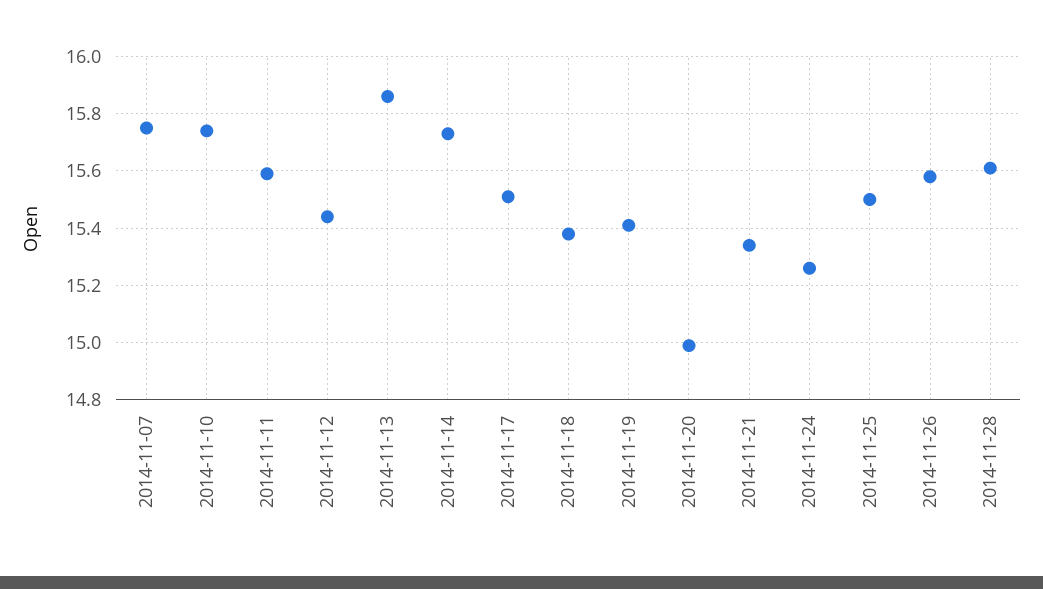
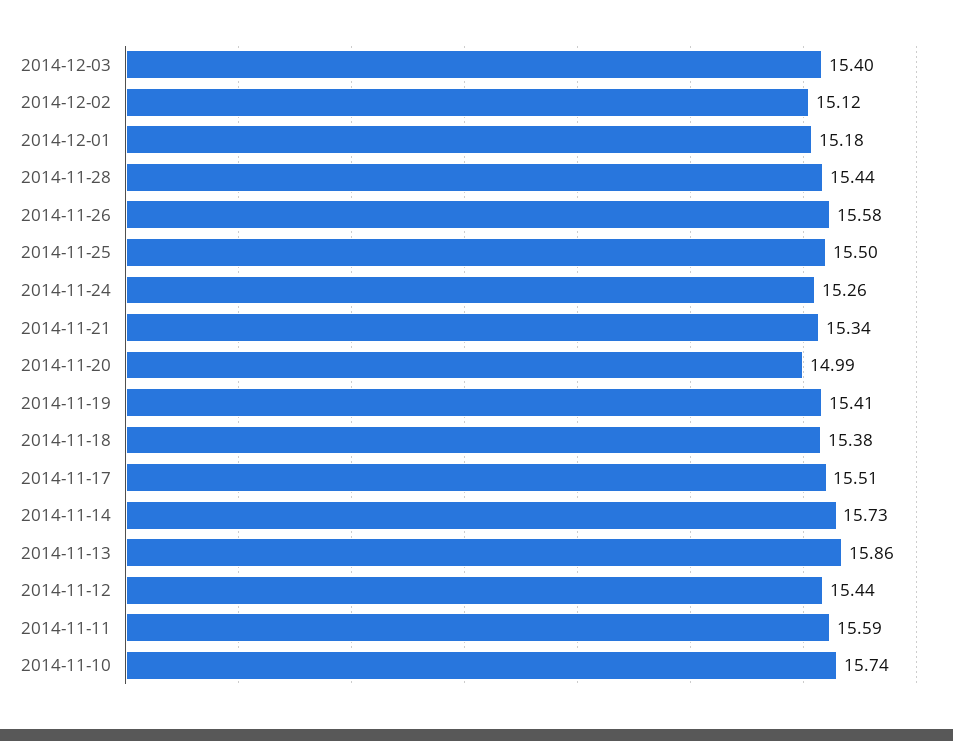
2014-11-07: 15.75 -> none
2014-11-28: 15.6 -> 15.44
2014-12-03: none -> 15.4
2014-12-02: none -> 15.12
2014-12-01: none -> 15.18

